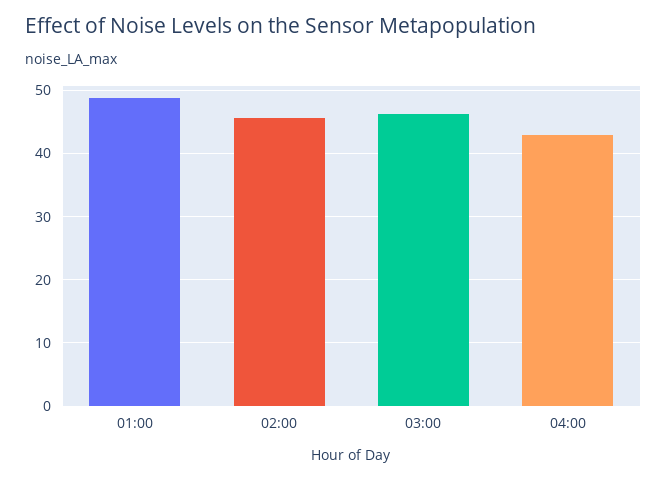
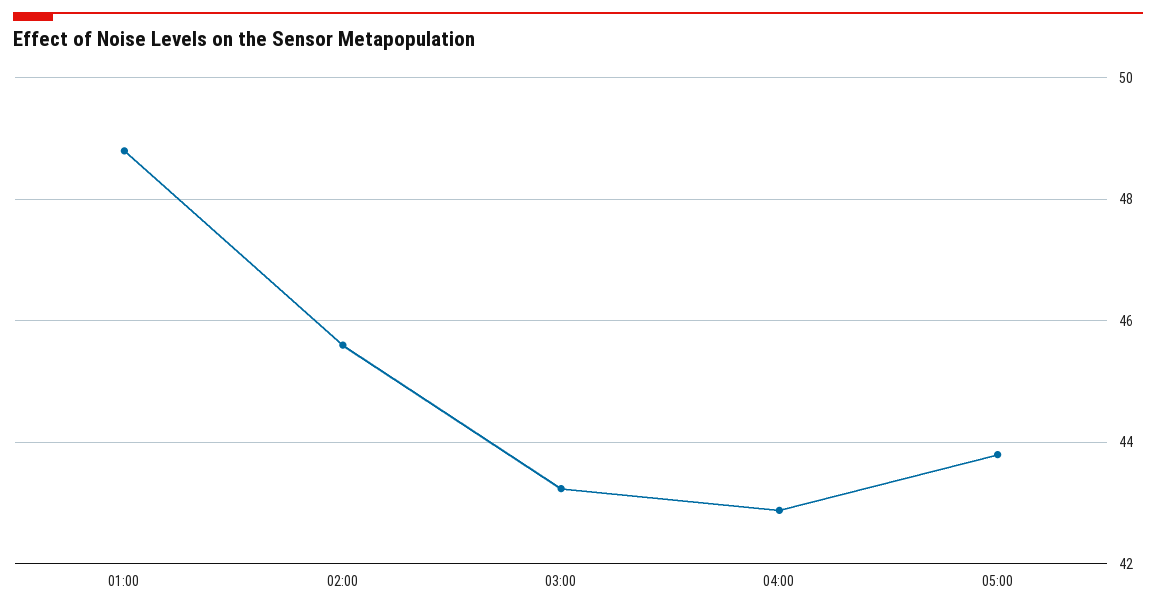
03:00: 46 -> 43.2
05:00: none -> 43.8

